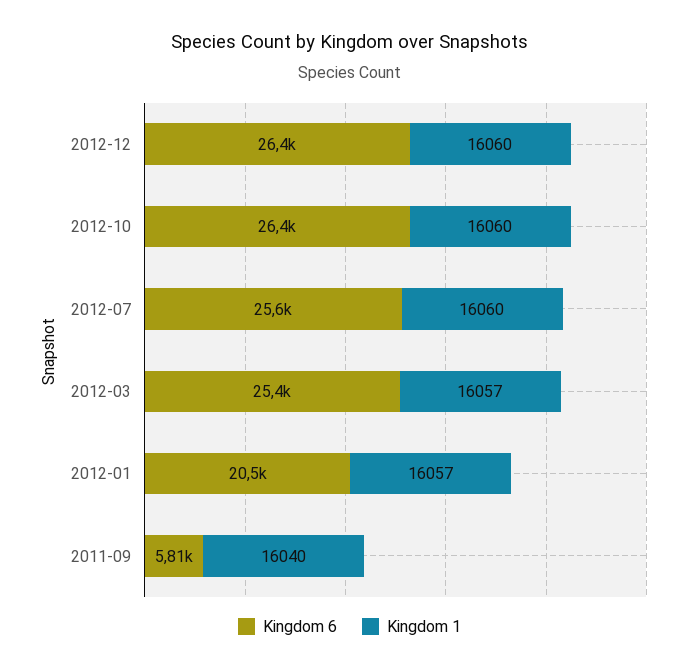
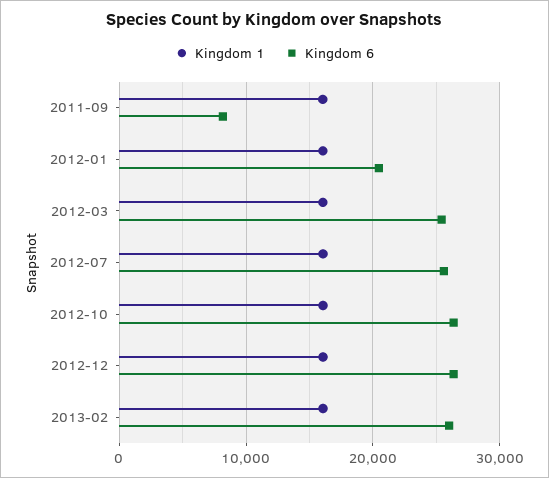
Kingdom 6, 2011-09: 5810 -> 8000
Kingdom 1, 2013-02: none -> 16000
Kingdom 6, 2013-02: none -> 26000

